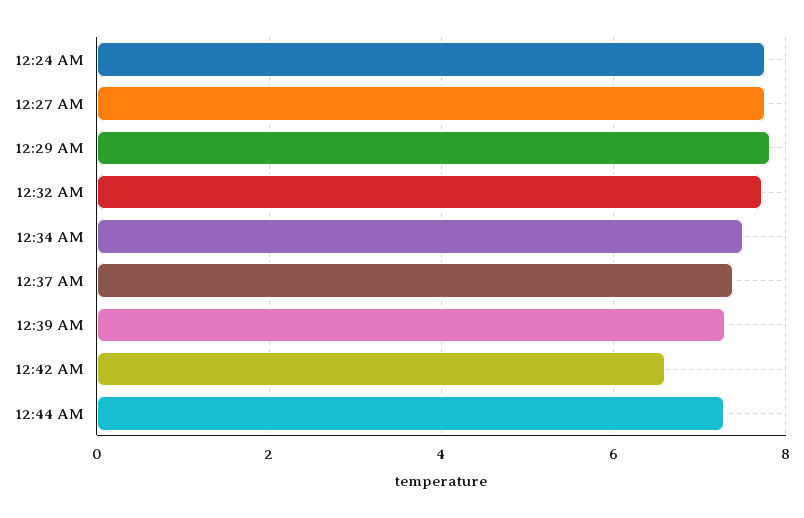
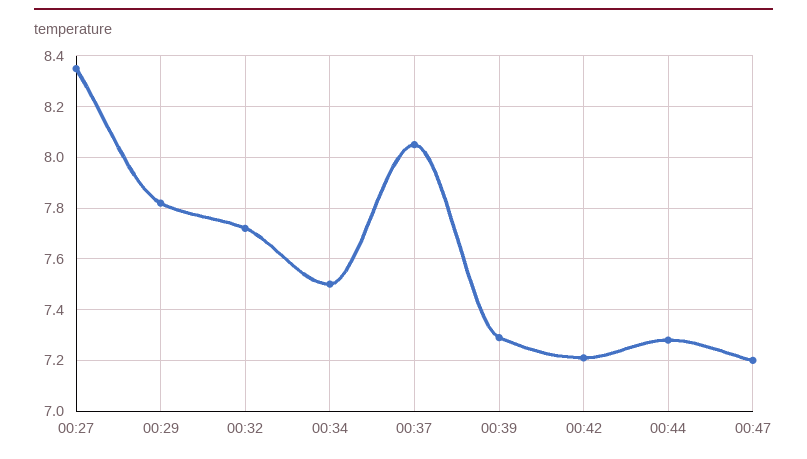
12:24 AM: 7.8 -> none
12:27 AM: 7.8 -> 8.35
12:37 AM: 7.4 -> 8.05
12:42 AM: 6.6 -> 7.2
00:47: none -> 7.2

